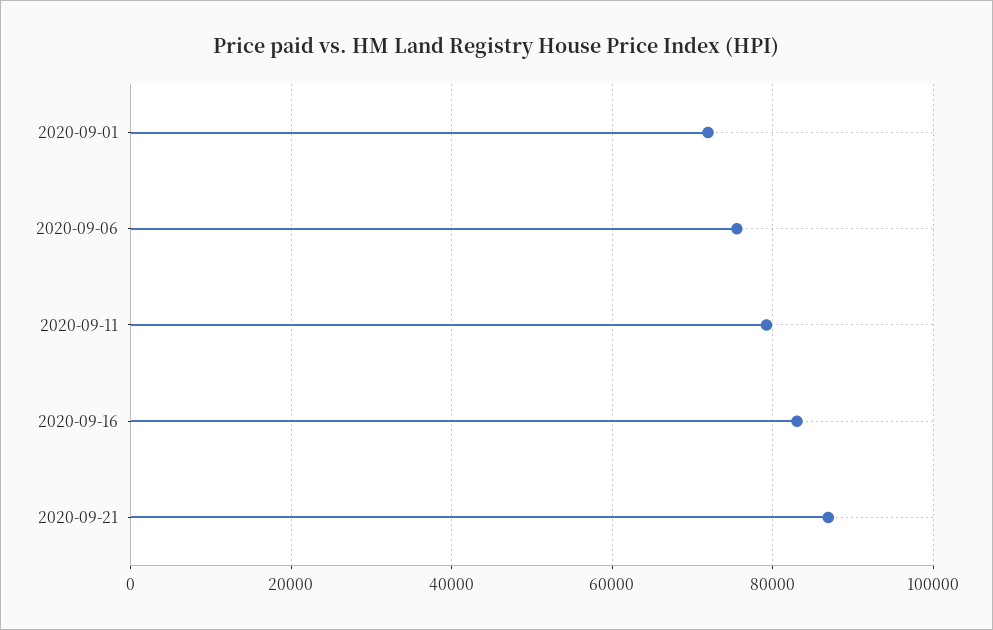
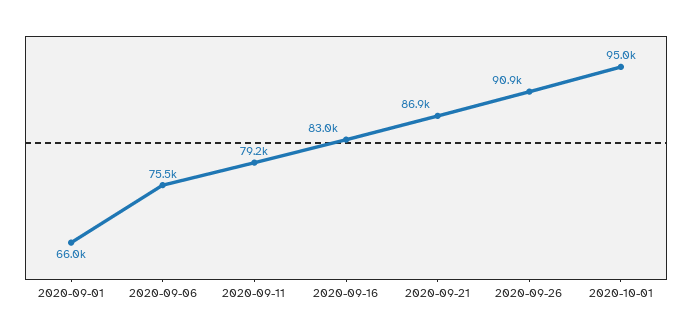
2020-09-01: 72000 -> 66000
2020-09-26: none -> 90900
2020-10-01: none -> 95000

